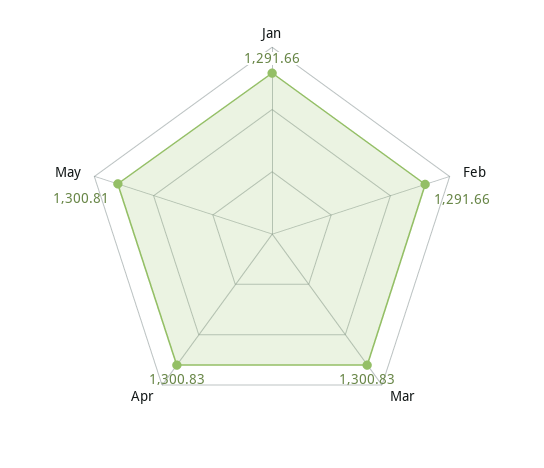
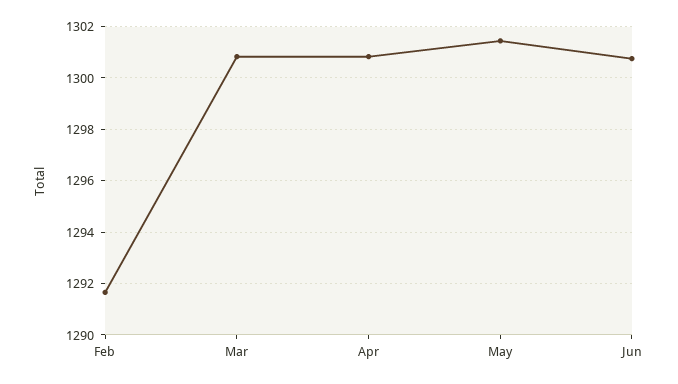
Jan: 1291.66 -> none
May: 1300.81 -> 1301.5
Jun: none -> 1300.75

